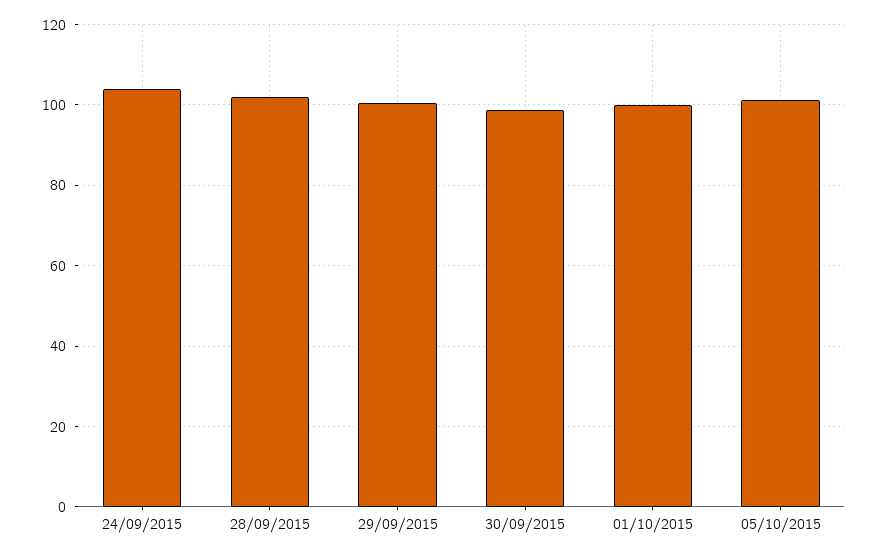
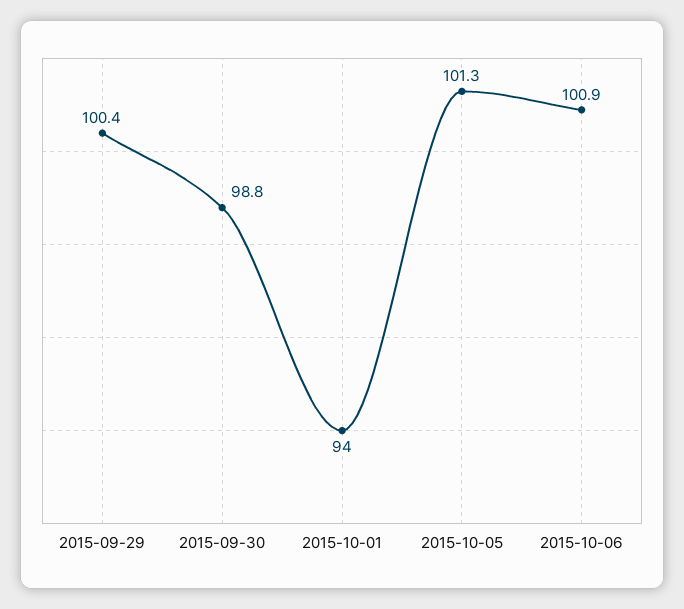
24/09/2015: 104 -> none
28/09/2015: 102 -> none
01/10/2015: 100 -> 94
2015-10-06: none -> 100.9

